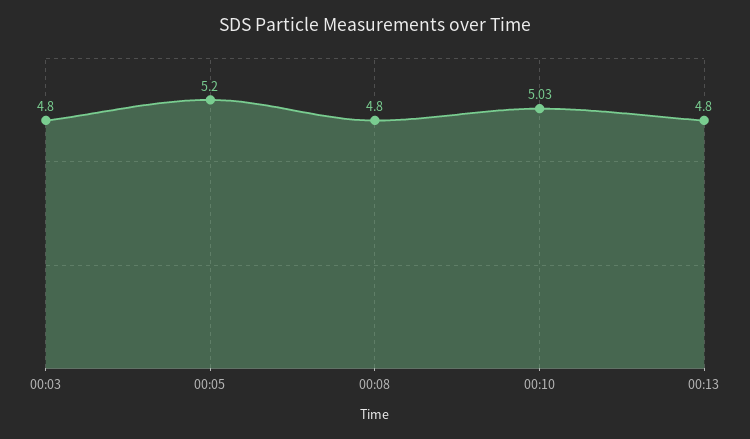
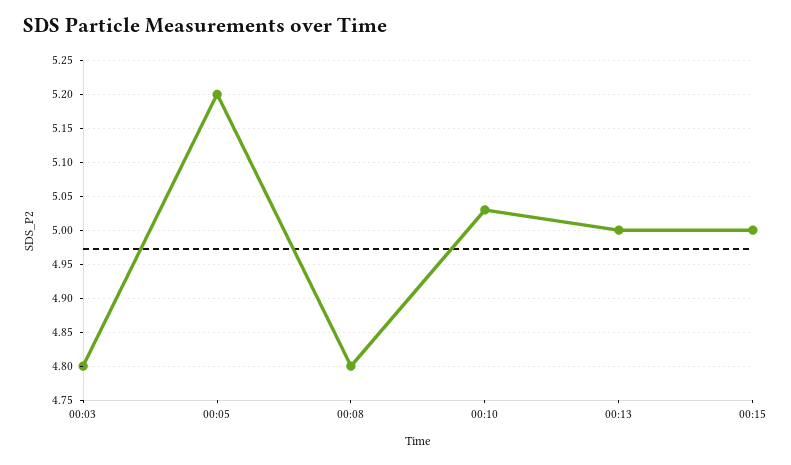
00:13: 4.8 -> 5
00:15: none -> 5

